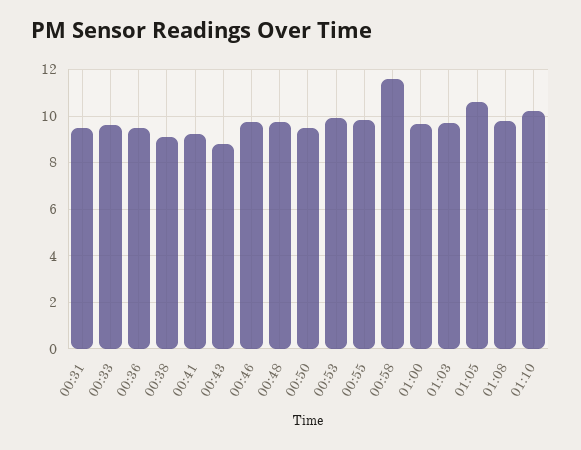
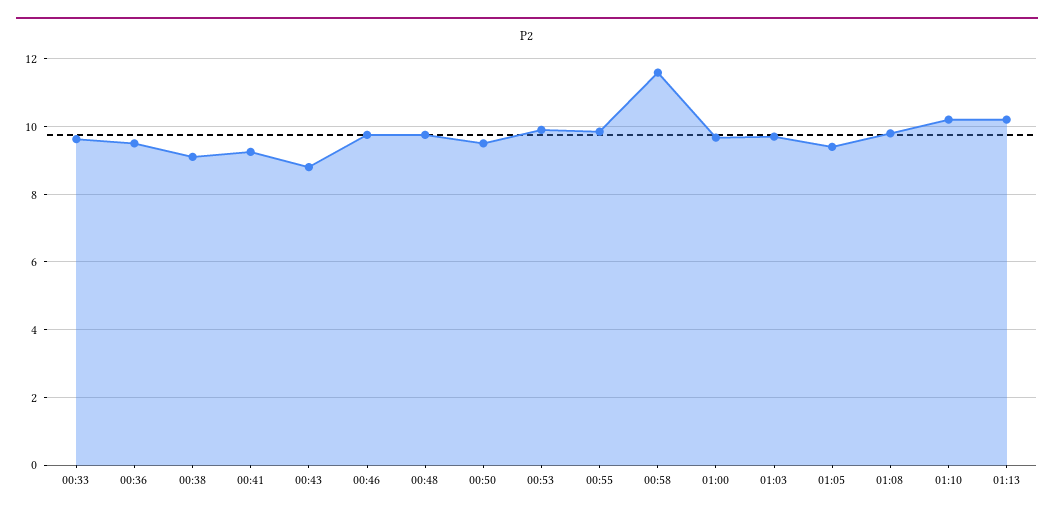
00:31: 9.5 -> none
01:05: 10.5 -> 9.4
01:13: none -> 10.2

